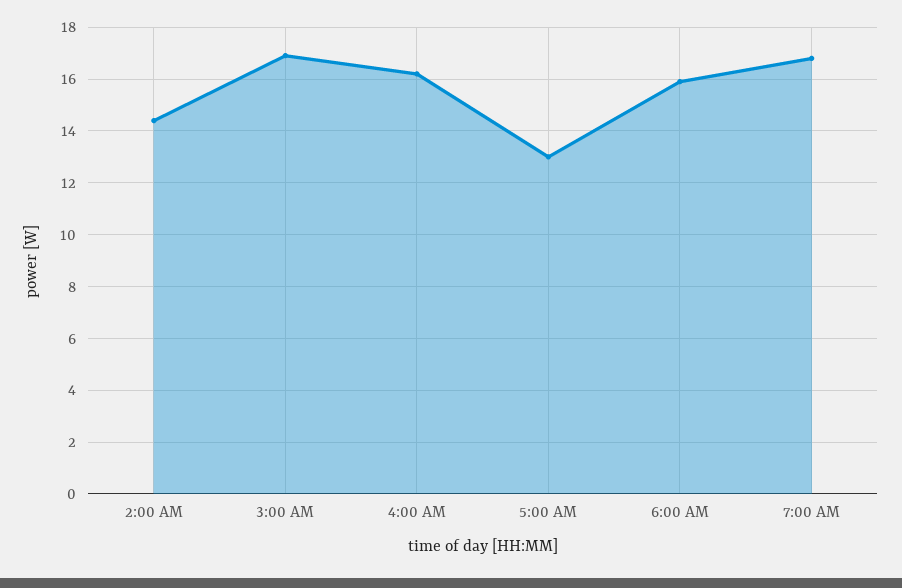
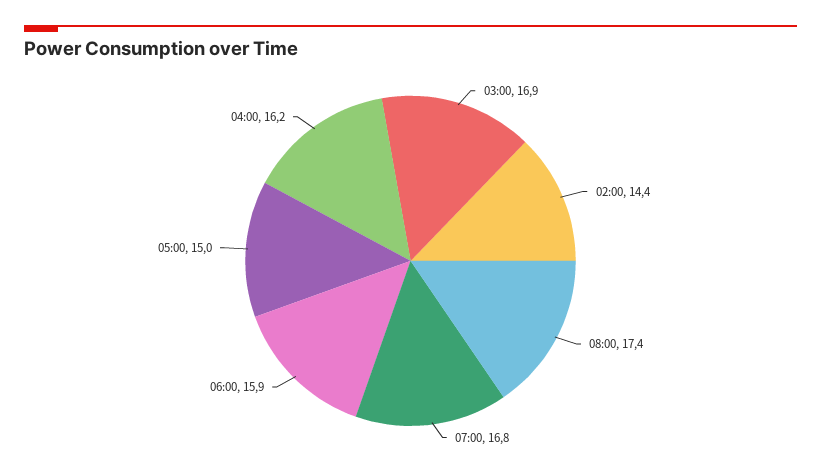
5:00 AM: 13 -> 15
08:00: none -> 17.4

